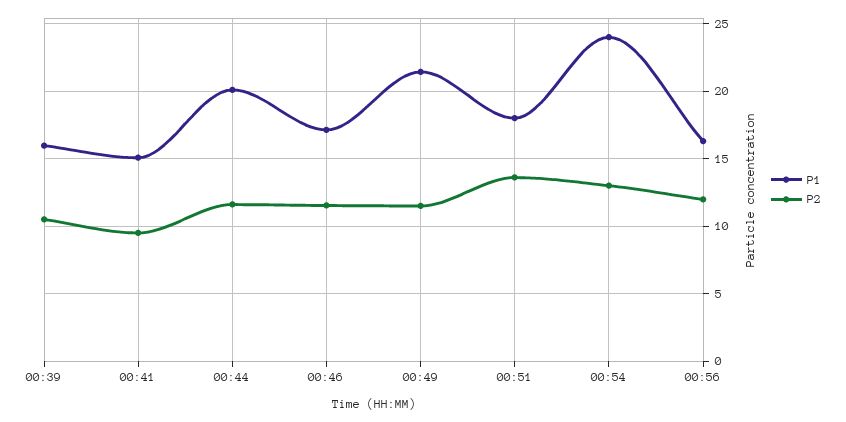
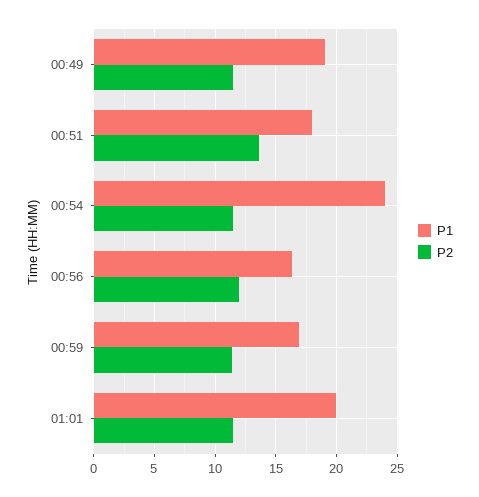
P1, 00:39: 16 -> none
P2, 00:39: 10.5 -> none
P1, 00:41: 15 -> none
P2, 00:41: 9.5 -> none
P1, 00:44: 20 -> none
P2, 00:44: 11.5 -> none
P1, 00:46: 17 -> none
P2, 00:46: 11.5 -> none
P1, 00:49: 21.5 -> 19
P2, 00:54: 13 -> 11.5
P1, 00:59: none -> 17
P2, 00:59: none -> 11.5
P1, 01:01: none -> 20
P2, 01:01: none -> 11.5

